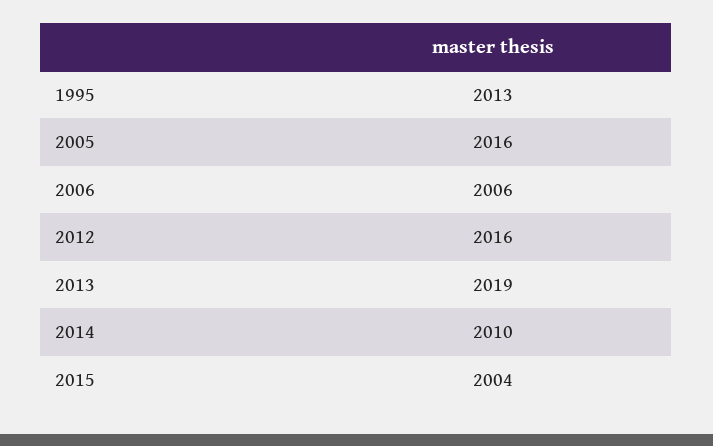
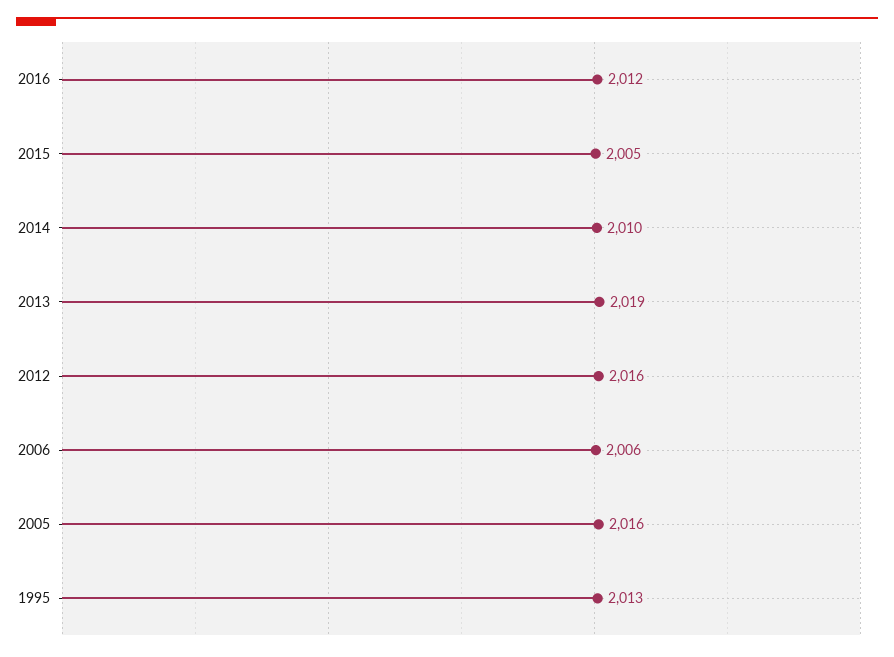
2015: 2004 -> 2005
2016: none -> 2012

